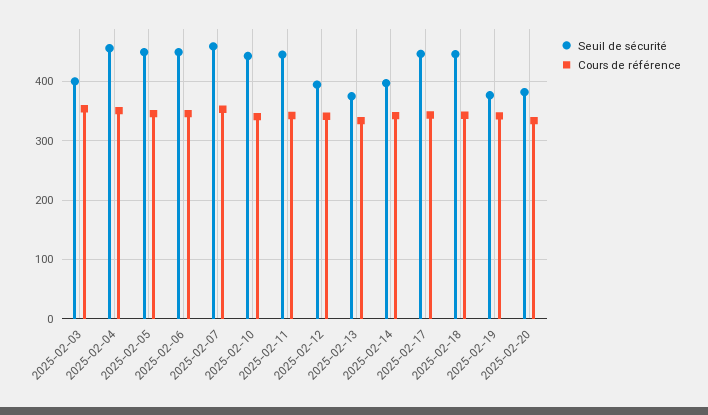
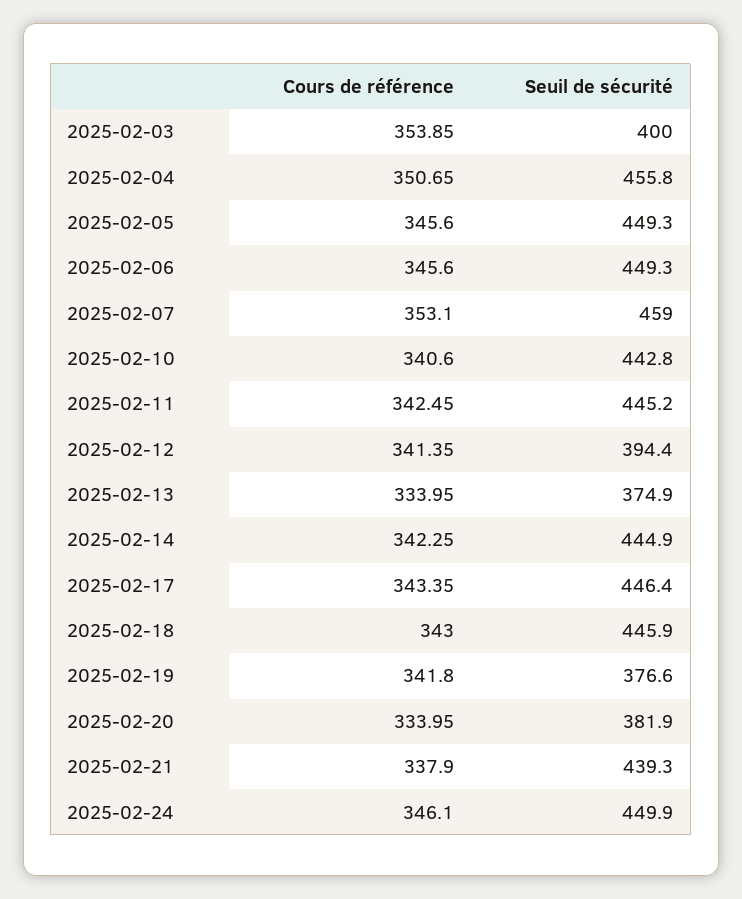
Seuil de sécurité, 2025-02-14: 400 -> 444.9
Cours de référence, 2025-02-21: none -> 337.9
Seuil de sécurité, 2025-02-21: none -> 439.3
Cours de référence, 2025-02-24: none -> 346.1
Seuil de sécurité, 2025-02-24: none -> 449.9

